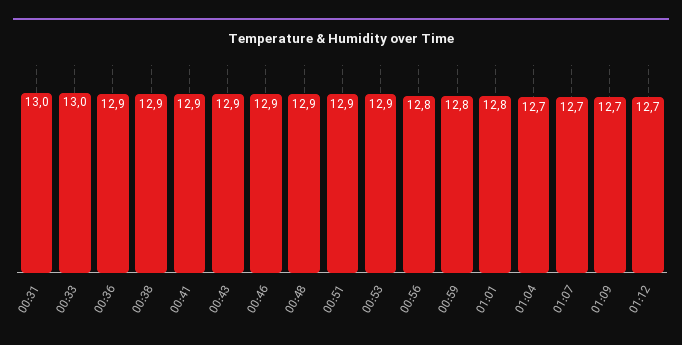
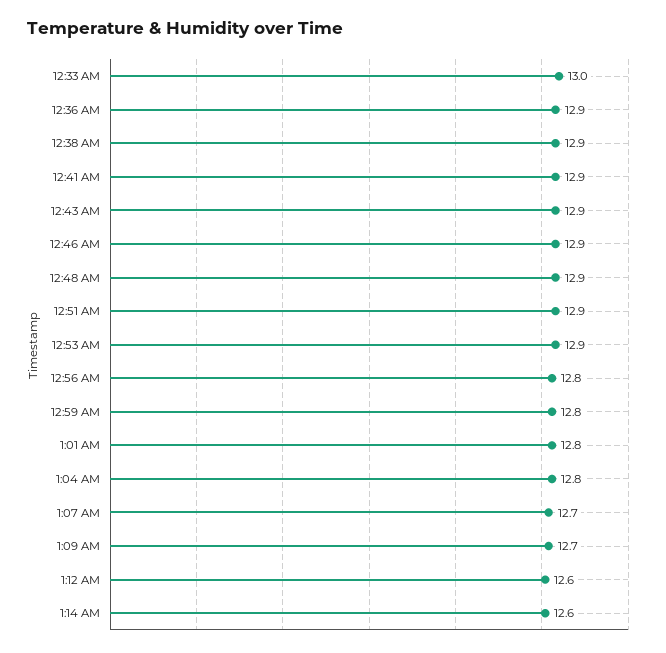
00:31: 13 -> none
01:04: 12.7 -> 12.8
01:12: 12.7 -> 12.6
1:14 AM: none -> 12.6

